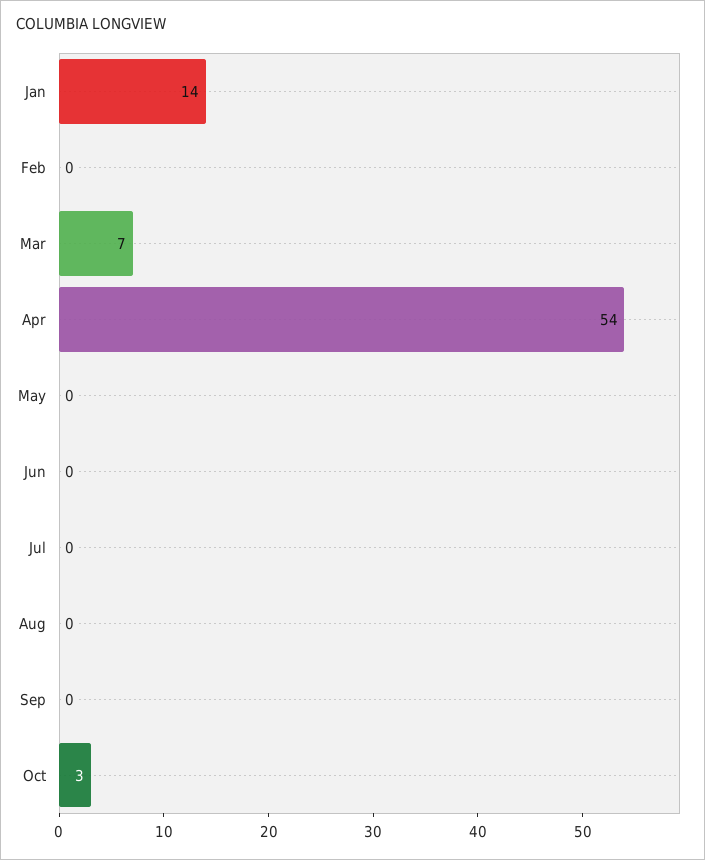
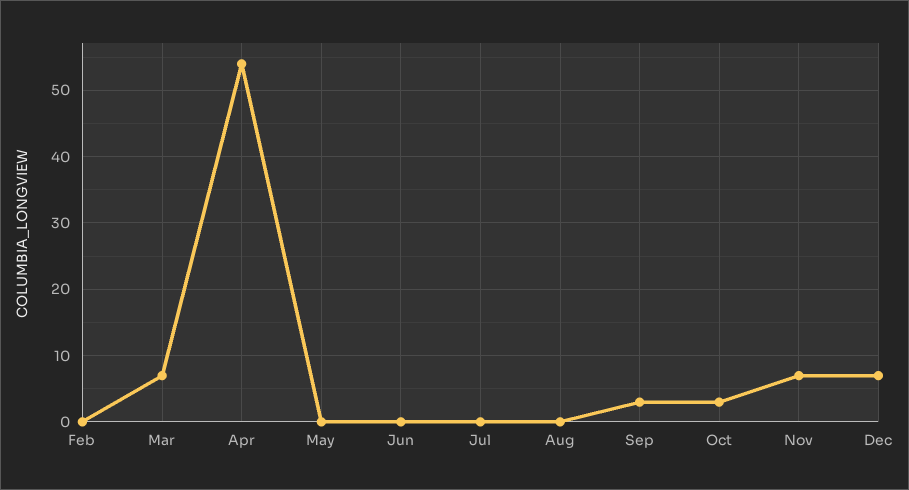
Jan: 14 -> none
Sep: 0 -> 3
Nov: none -> 7
Dec: none -> 7

